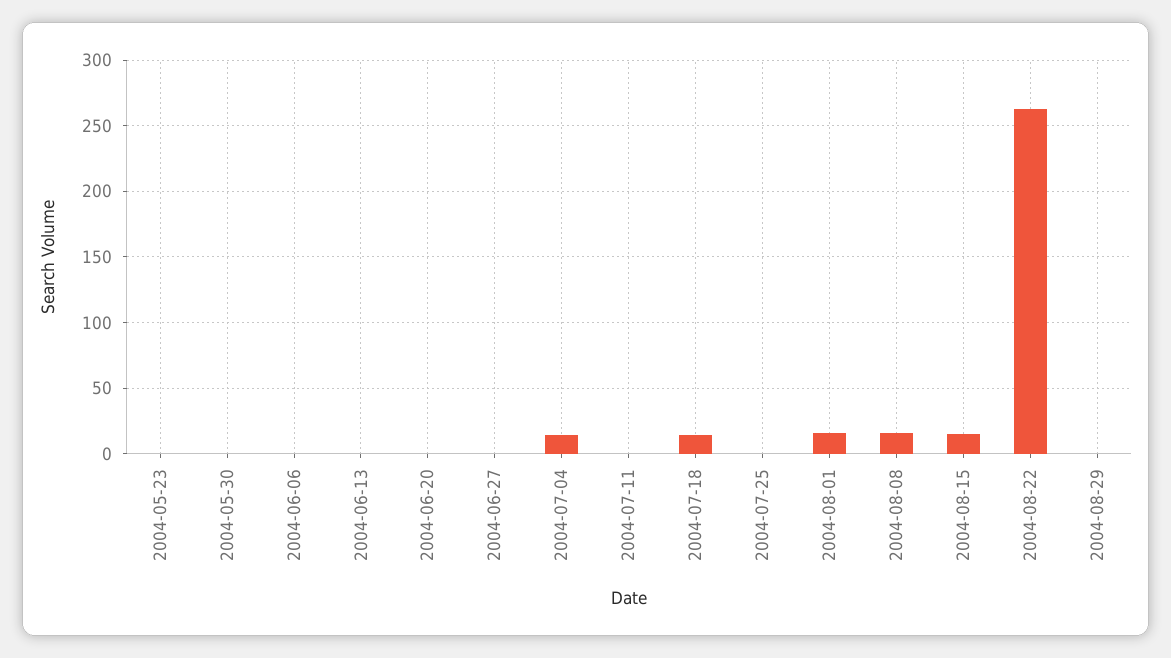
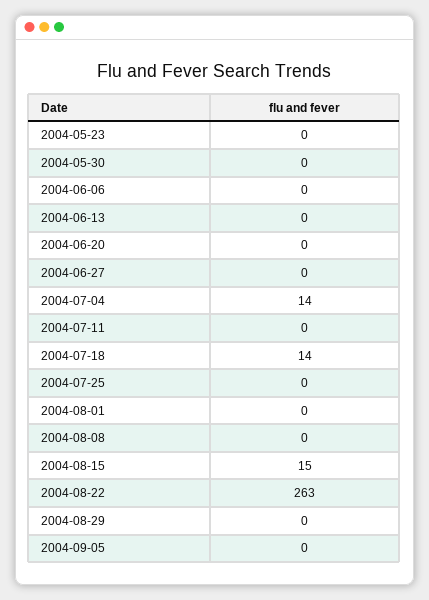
2004-08-01: 15 -> 0
2004-08-08: 15 -> 0
2004-09-05: none -> 0

